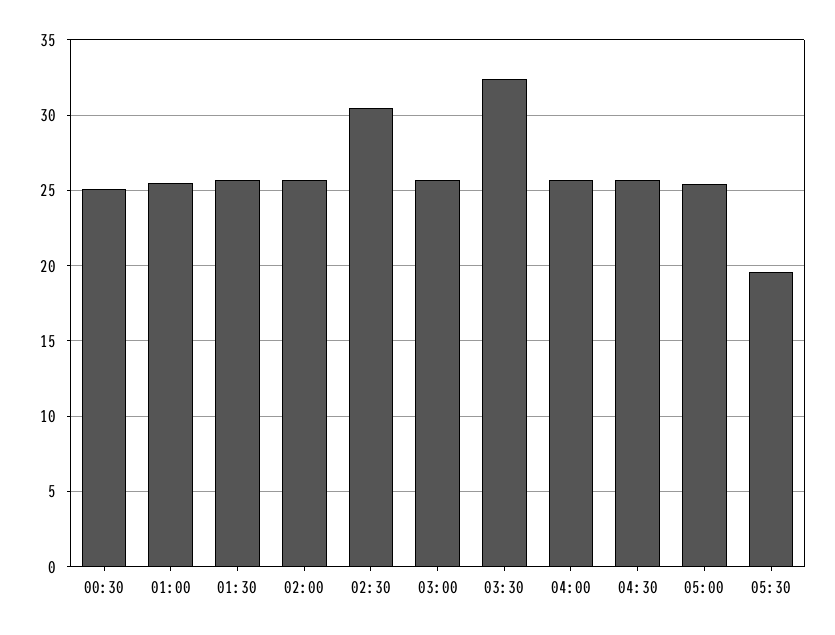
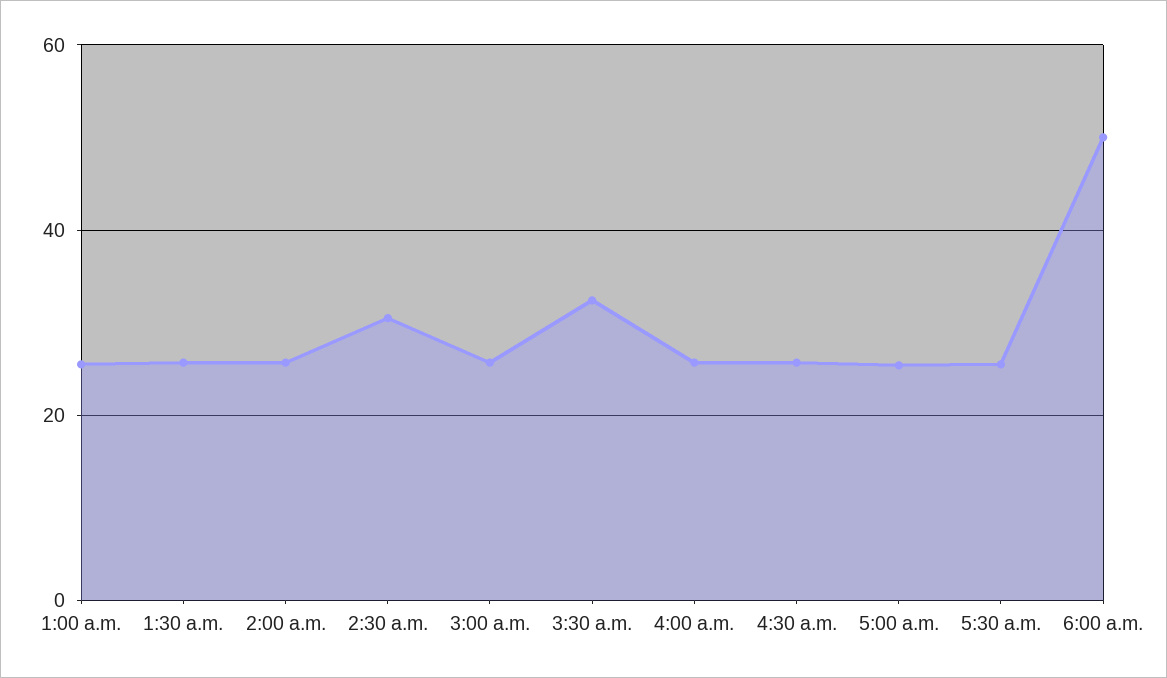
00:30: 25 -> none
05:30: 19.5 -> 26
6:00 a.m.: none -> 50

